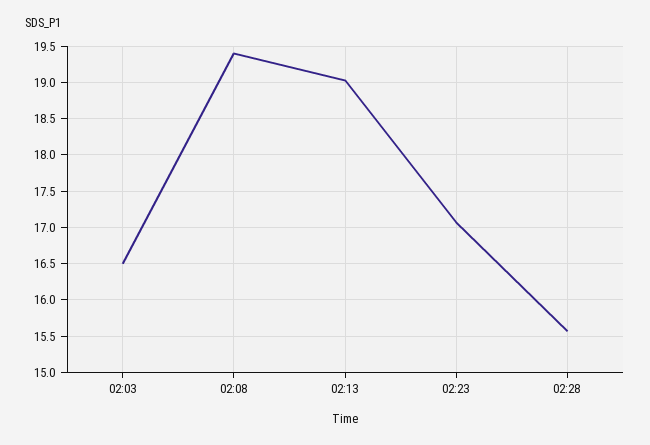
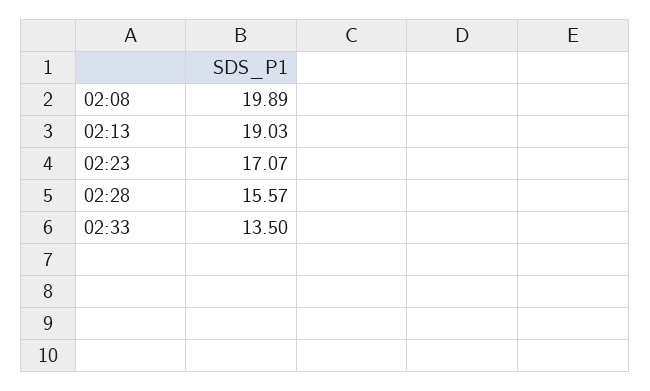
02:03: 16.5 -> none
02:08: 19.4 -> 19.89
02:33: none -> 13.5

